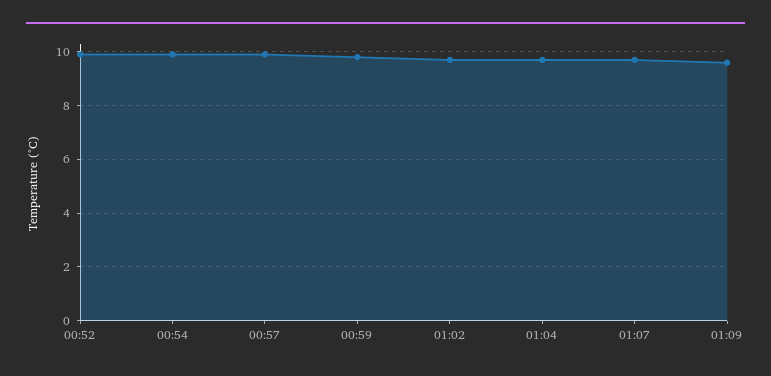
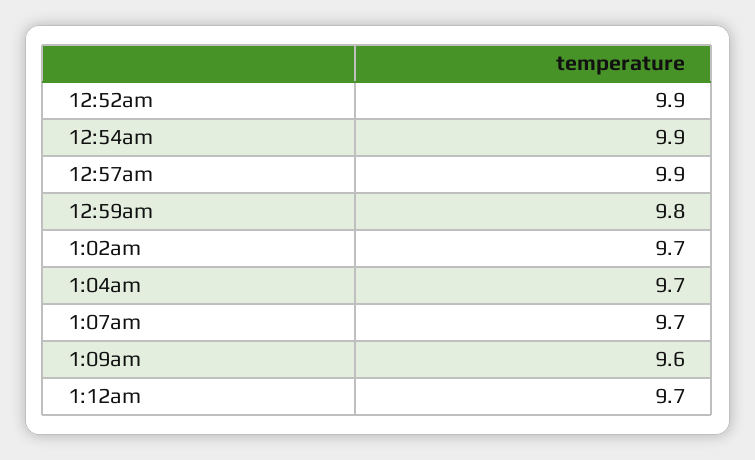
1:12am: none -> 9.7

